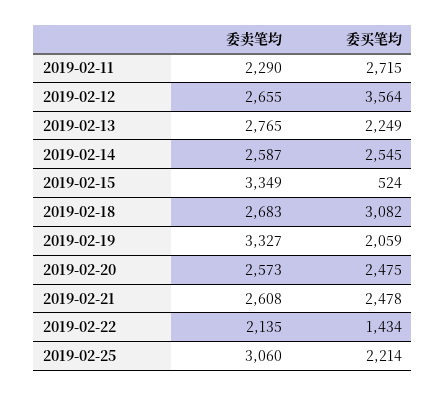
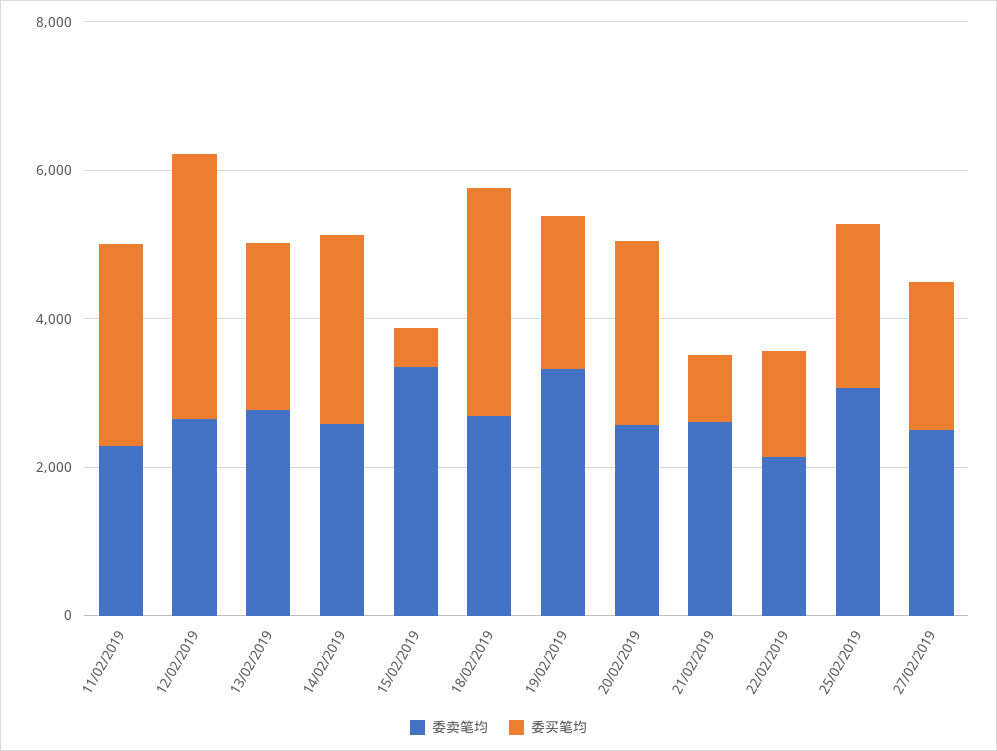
委买笔均, 2019-02-21: 2478 -> 1000
委卖笔均, 27/02/2019: none -> 2500
委买笔均, 27/02/2019: none -> 2000

